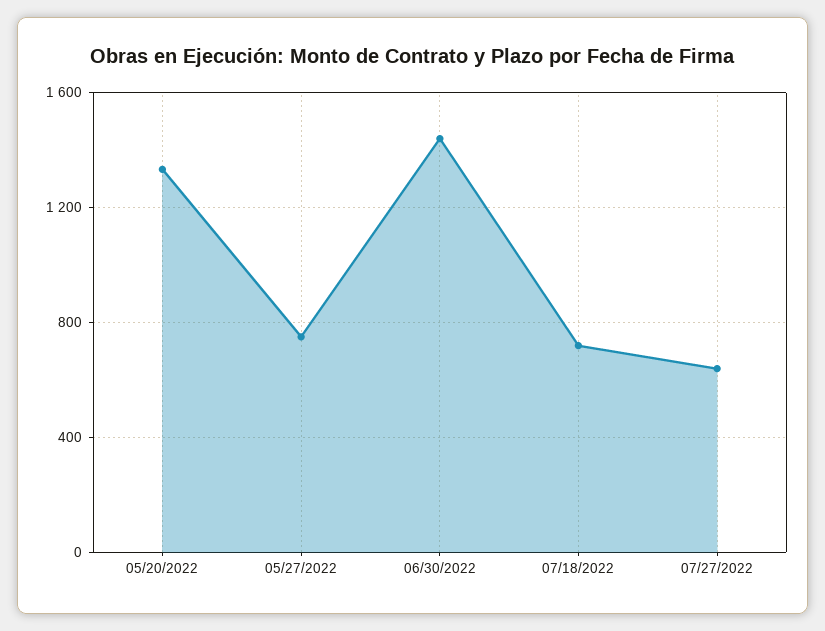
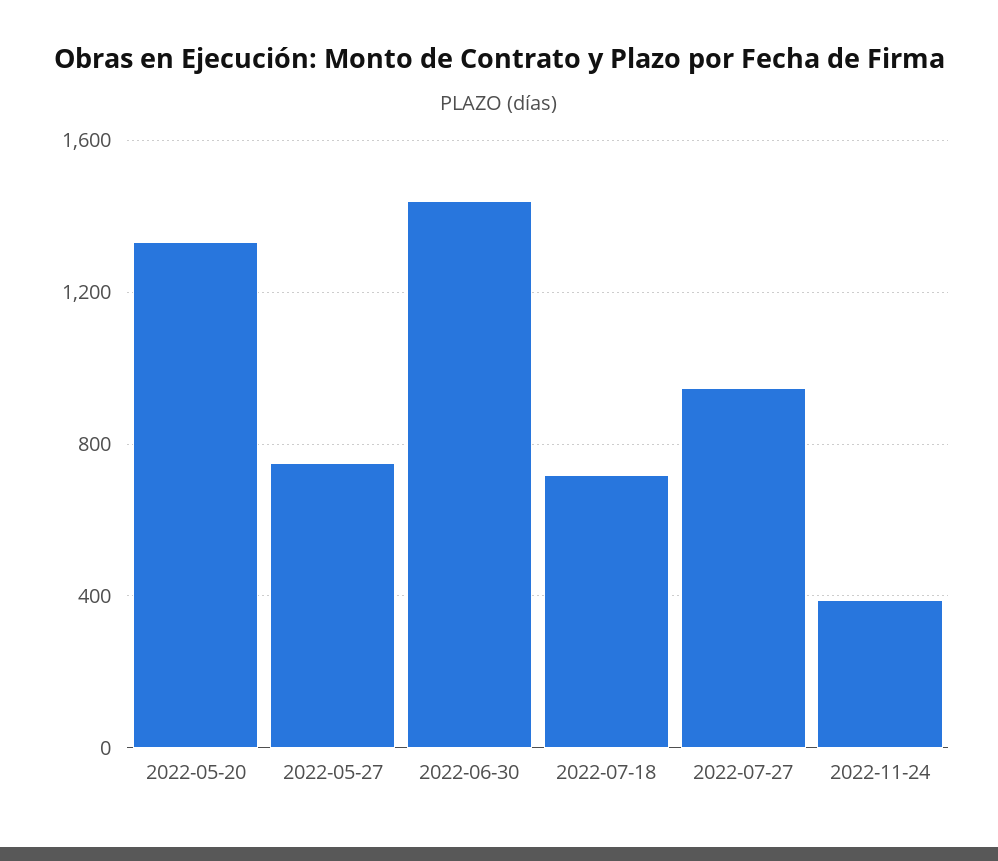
07/27/2022: 650 -> 950
2022-11-24: none -> 400

